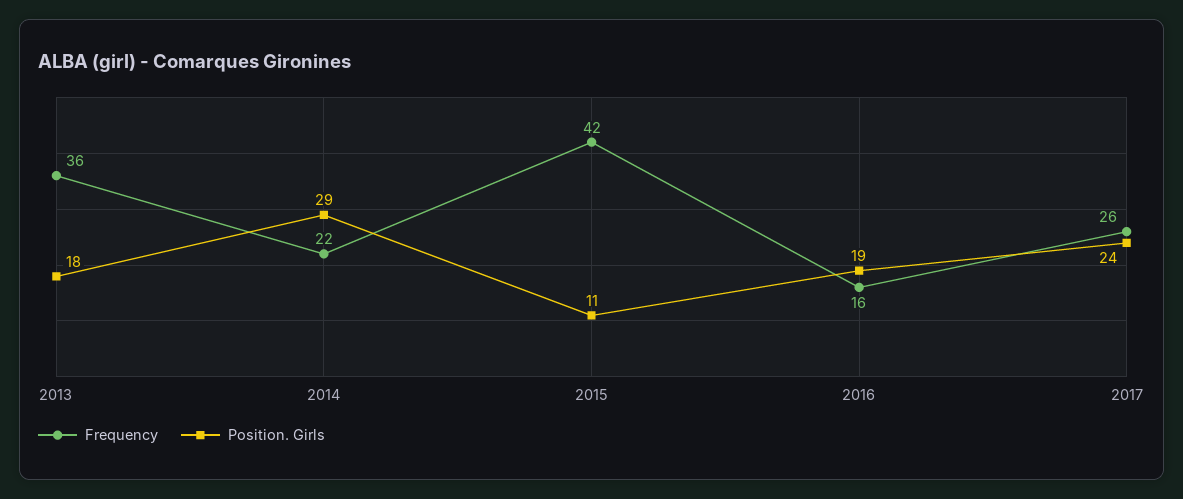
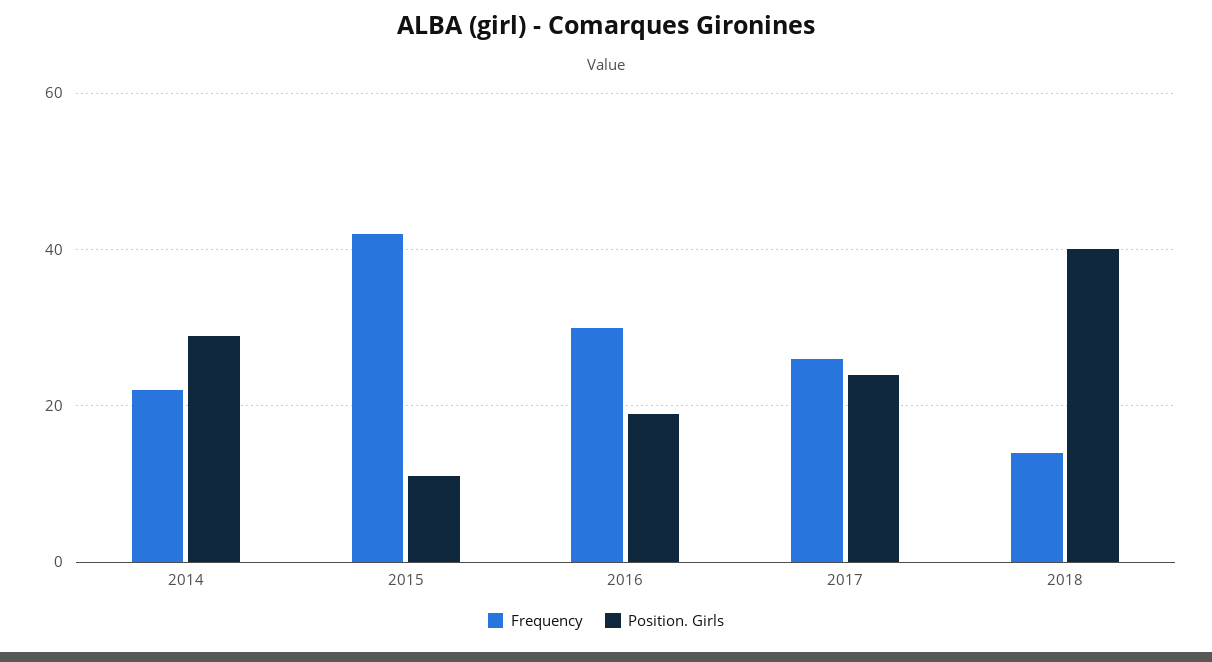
Frequency, 2013: 36 -> none
Position. Girls, 2013: 18 -> none
Frequency, 2016: 16 -> 30
Frequency, 2018: none -> 15
Position. Girls, 2018: none -> 40

